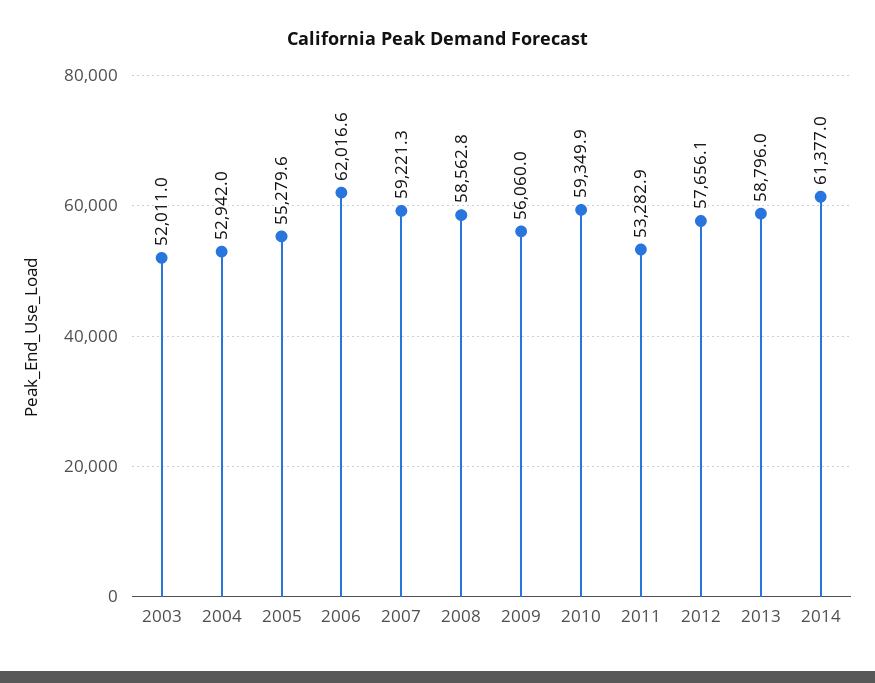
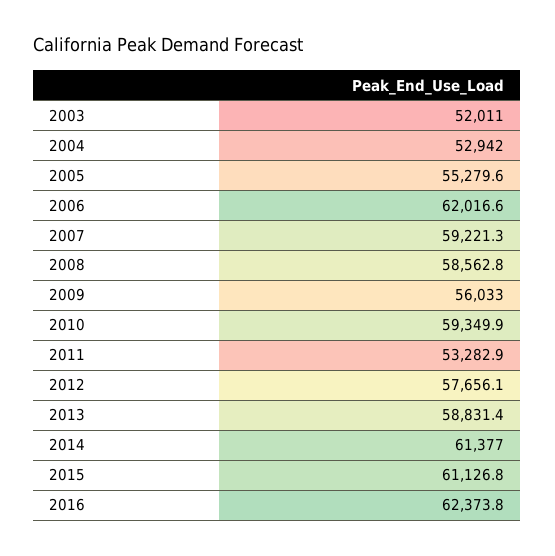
2009: 56060 -> 56033
2013: 58796 -> 58831.4
2015: none -> 61126.8
2016: none -> 62373.8

